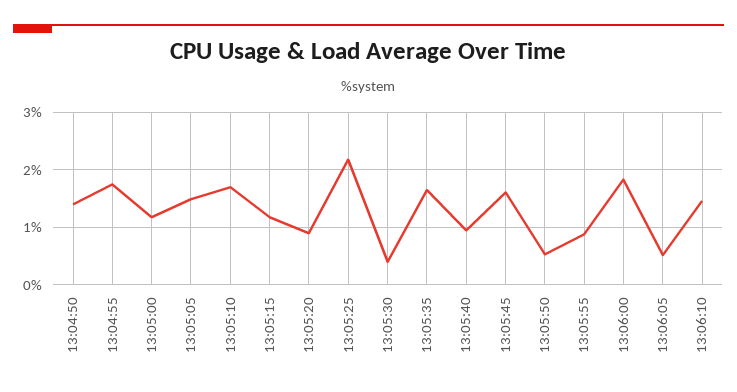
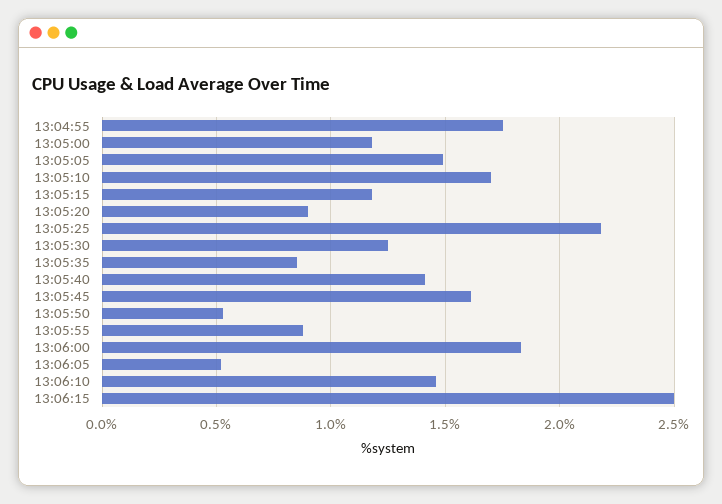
13:04:50: 1.4 -> none
13:05:30: 0.4 -> 1.25
13:05:35: 1.6 -> 0.85
13:05:40: 1 -> 1.4
13:06:15: none -> 2.5

